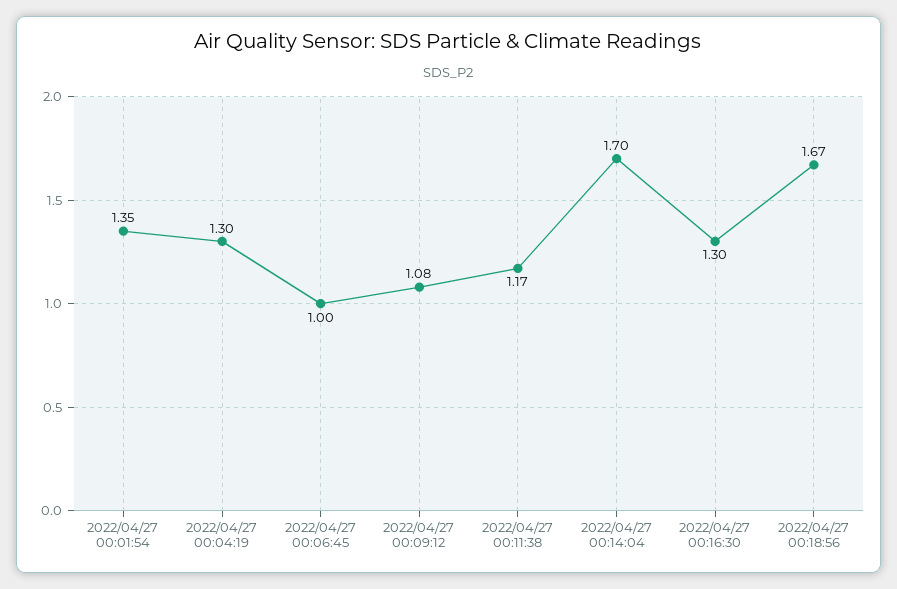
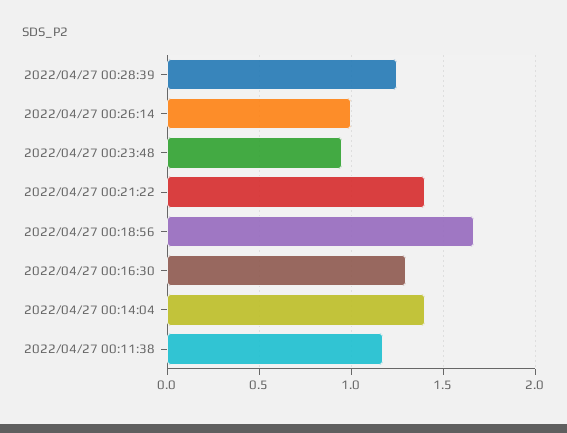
2022/04/27 00:01:54: 1.35 -> none
2022/04/27 00:04:19: 1.3 -> none
2022/04/27 00:06:45: 1 -> none
2022/04/27 00:09:12: 1.08 -> none
2022/04/27 00:14:04: 1.7 -> 1.4
2022/04/27 00:28:39: none -> 1.25
2022/04/27 00:26:14: none -> 1
2022/04/27 00:23:48: none -> 0.95
2022/04/27 00:21:22: none -> 1.4

